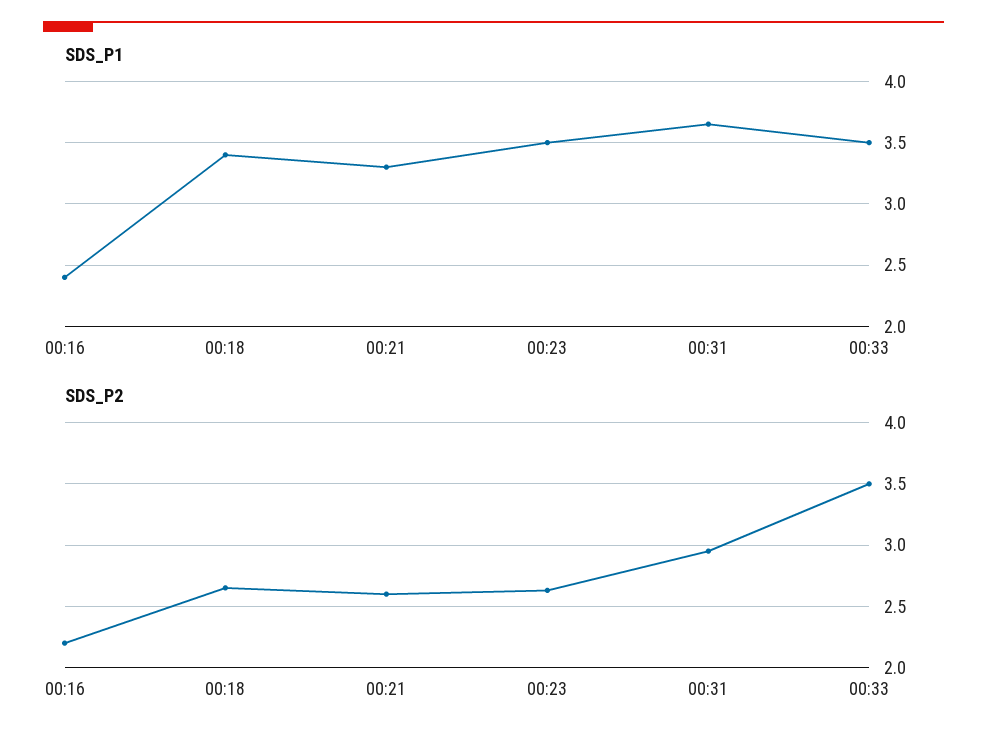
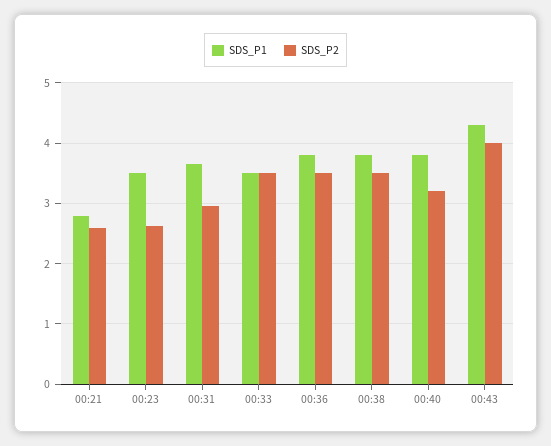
SDS_P1, 00:16: 2.4 -> none
SDS_P1, 00:18: 3.4 -> none
SDS_P1, 00:21: 3.3 -> 2.8
SDS_P2, 00:16: 2.2 -> none
SDS_P2, 00:18: 2.65 -> none
SDS_P1, 00:36: none -> 3.8
SDS_P2, 00:36: none -> 3.5
SDS_P1, 00:38: none -> 3.8
SDS_P2, 00:38: none -> 3.5
SDS_P1, 00:40: none -> 3.8
SDS_P2, 00:40: none -> 3.2
SDS_P1, 00:43: none -> 4.3
SDS_P2, 00:43: none -> 4

